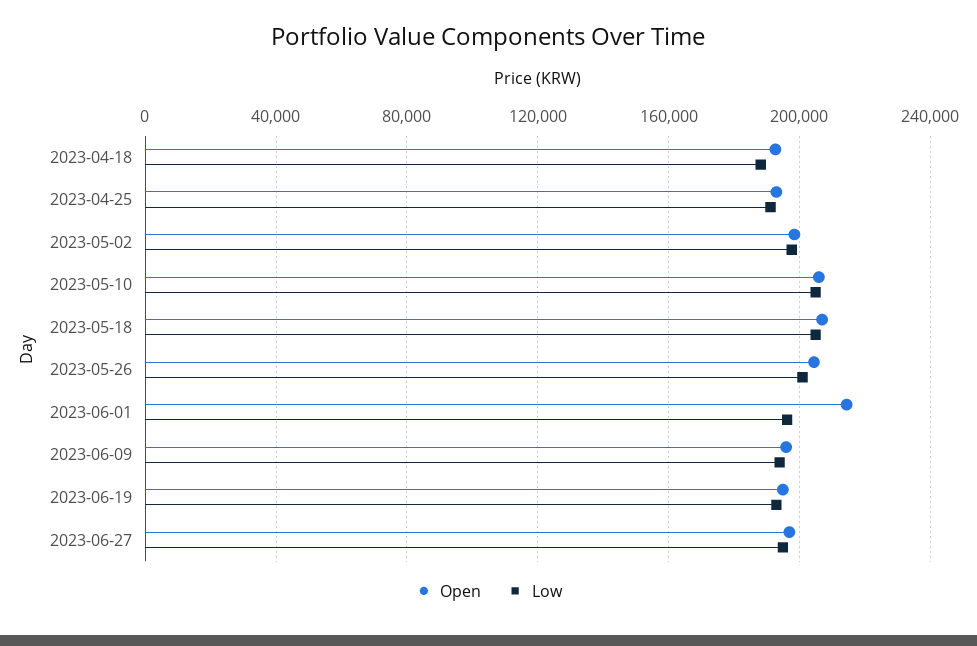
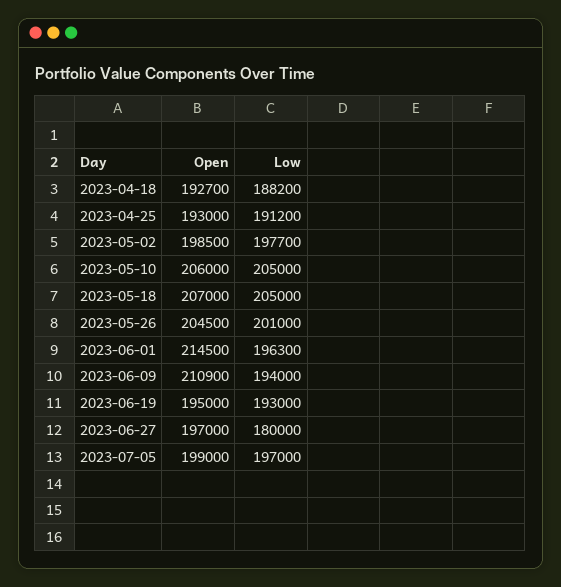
Open, 2023-06-09: 195000 -> 210900
Low, 2023-06-27: 195000 -> 180000
Open, 2023-07-05: none -> 199000
Low, 2023-07-05: none -> 197000

